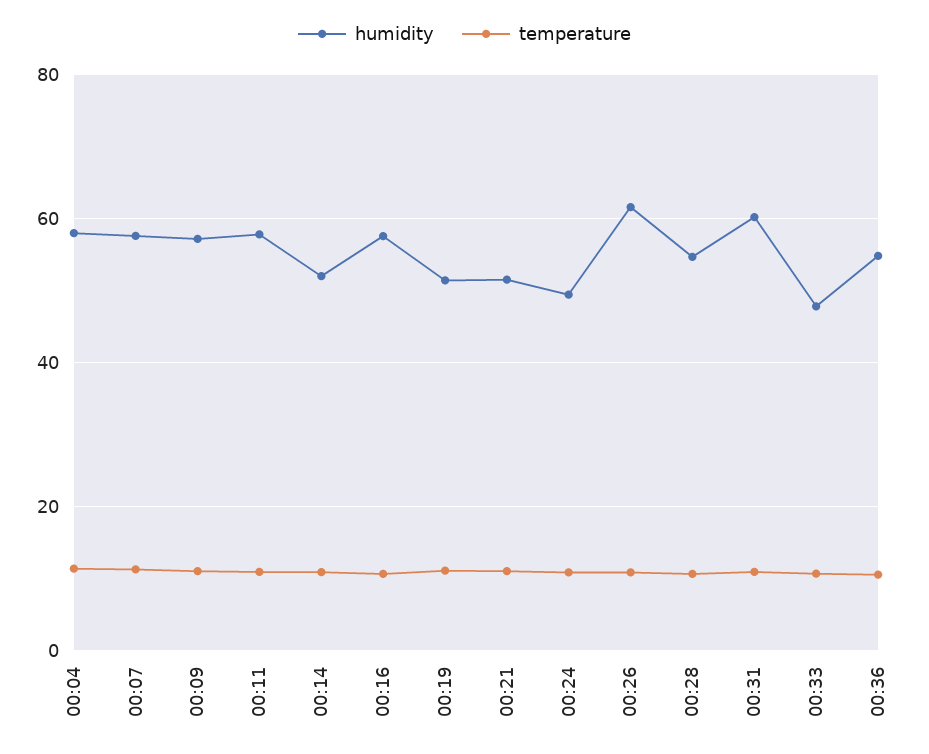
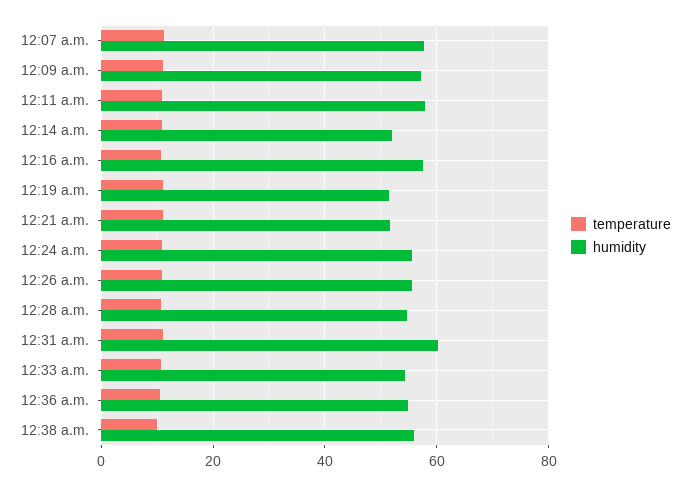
humidity, 00:04: 58 -> none
temperature, 00:04: 12 -> none
humidity, 00:24: 50 -> 56
humidity, 00:26: 62 -> 56
humidity, 00:33: 48 -> 54
temperature, 12:38 a.m.: none -> 10
humidity, 12:38 a.m.: none -> 56

